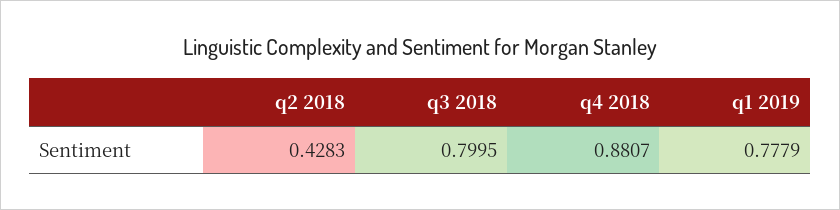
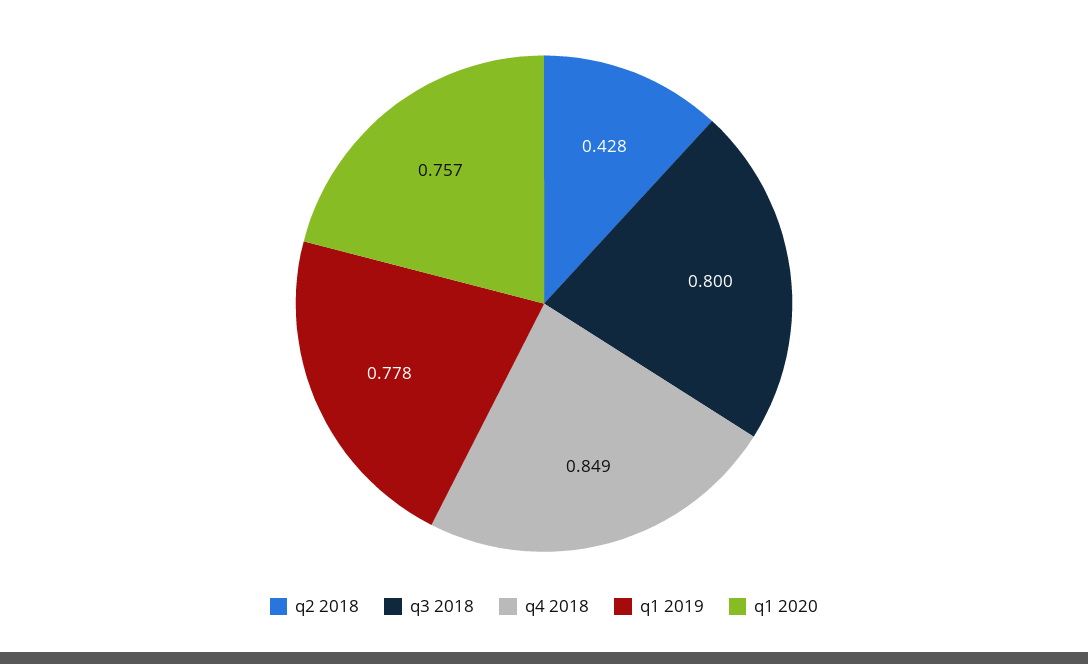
q4 2018: 0.8807 -> 0.849
q1 2020: none -> 0.757

